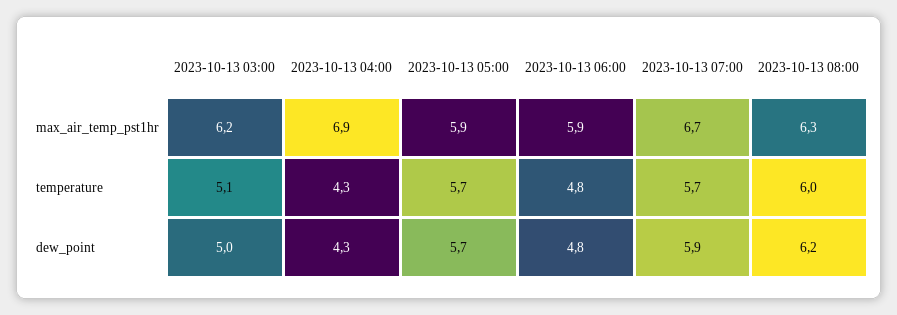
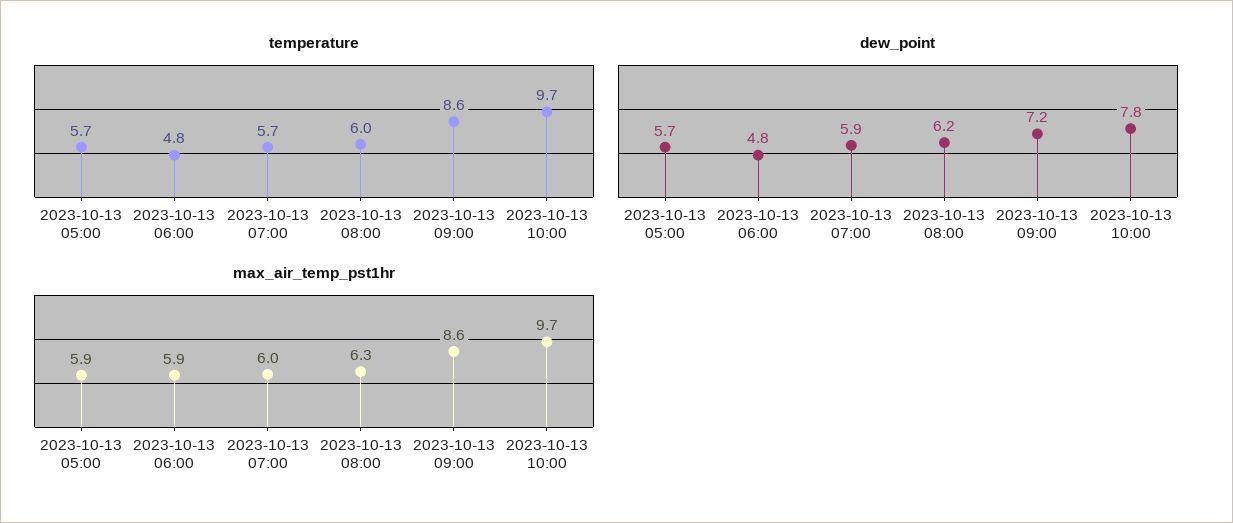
max_air_temp_pst1hr, 2023-10-13 03:00: 6.2 -> none
max_air_temp_pst1hr, 2023-10-13 04:00: 6.9 -> none
max_air_temp_pst1hr, 2023-10-13 07:00: 6.7 -> 6
temperature, 2023-10-13 03:00: 5.1 -> none
temperature, 2023-10-13 04:00: 4.3 -> none
dew_point, 2023-10-13 03:00: 5 -> none
dew_point, 2023-10-13 04:00: 4.3 -> none
temperature, 2023-10-13 09:00: none -> 8.6
temperature, 2023-10-13 10:00: none -> 9.7
dew_point, 2023-10-13 09:00: none -> 7.2
dew_point, 2023-10-13 10:00: none -> 7.8
max_air_temp_pst1hr, 2023-10-13 09:00: none -> 8.6
max_air_temp_pst1hr, 2023-10-13 10:00: none -> 9.7

